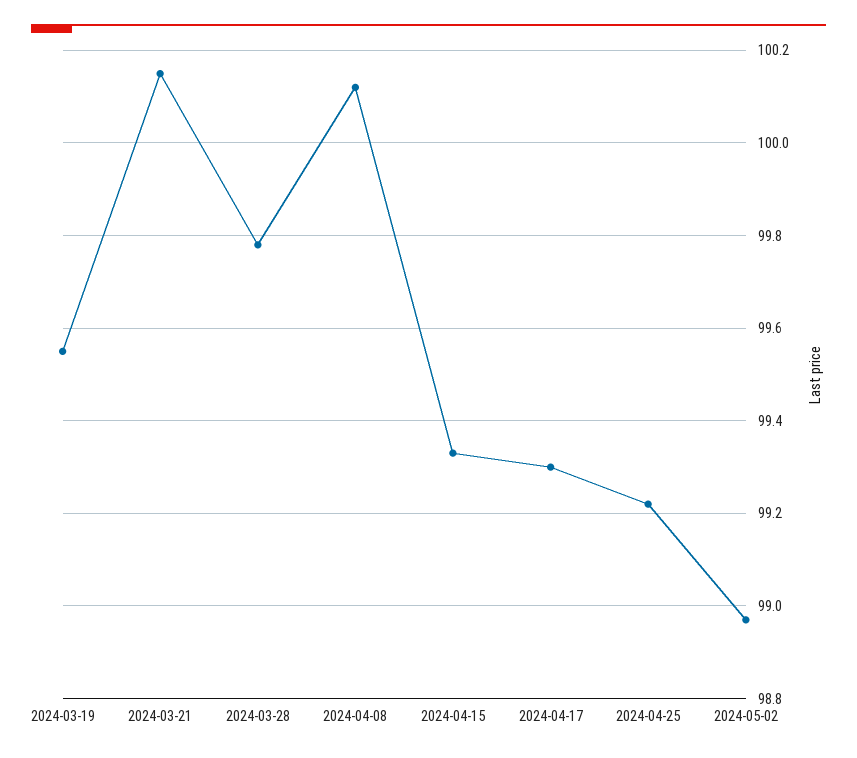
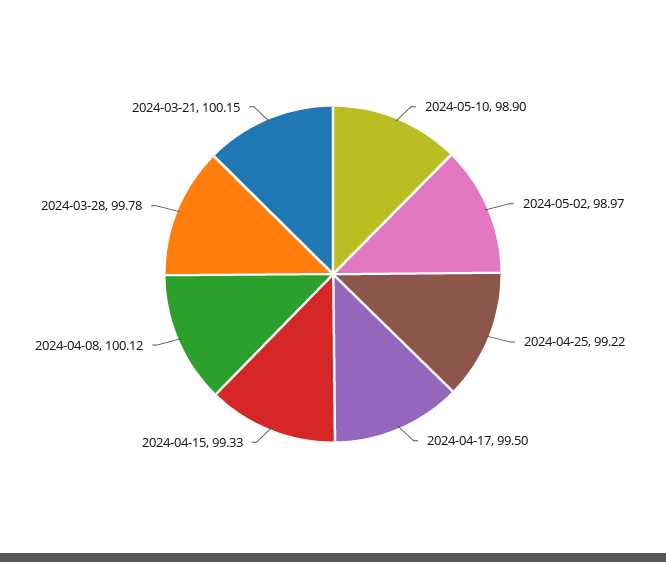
2024-03-19: 99.55 -> none
2024-04-17: 99.3 -> 99.5
2024-05-10: none -> 98.9

